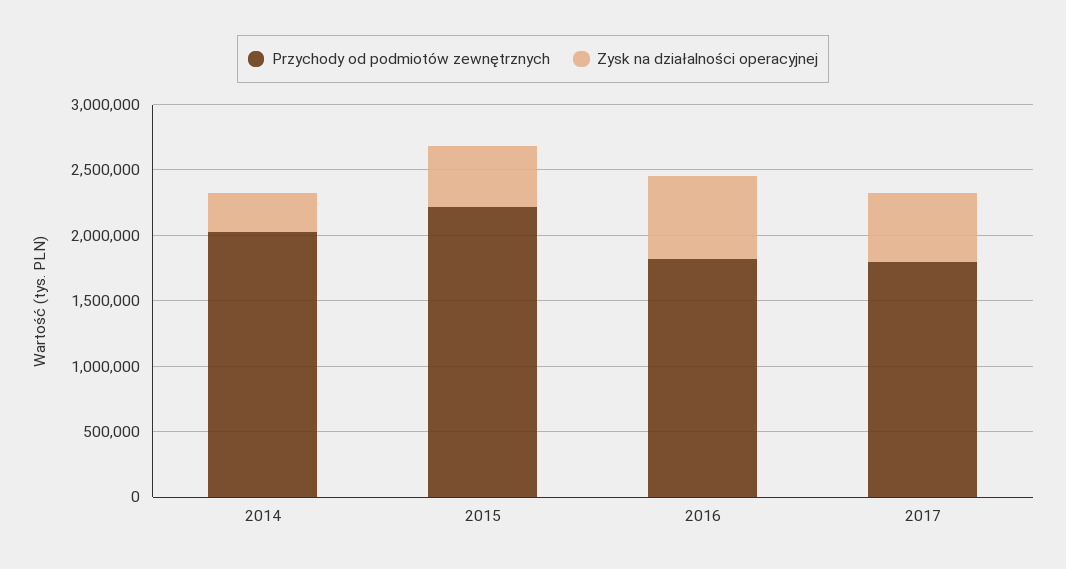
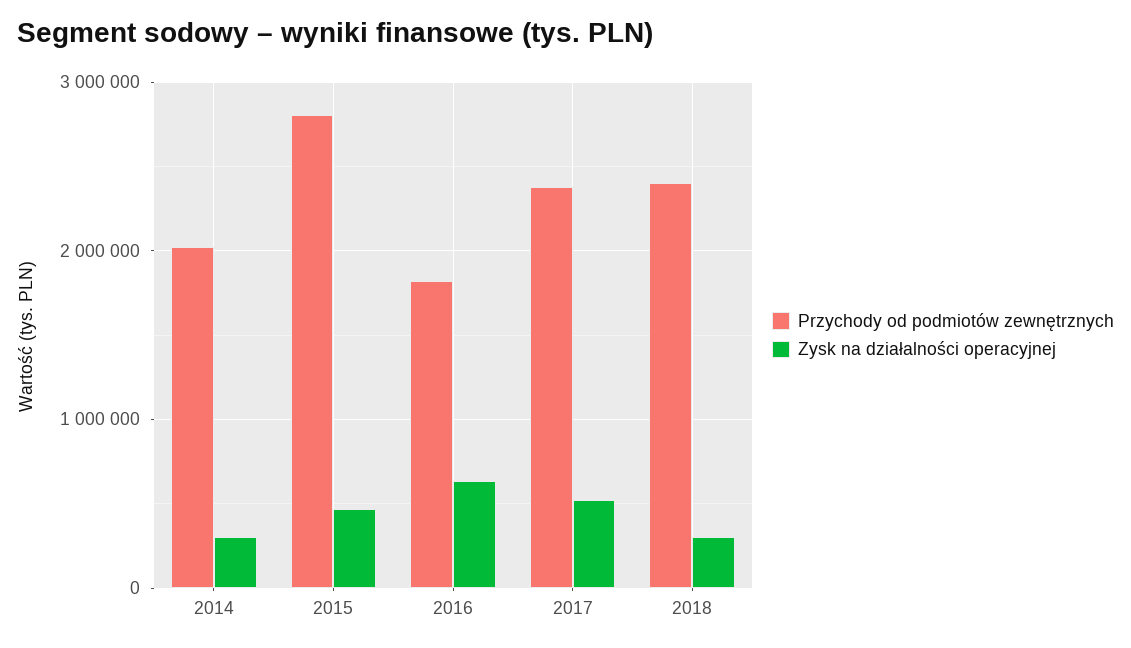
Przychody od podmiotów zewnętrznych, 2015: 2200000 -> 2800000
Przychody od podmiotów zewnętrznych, 2017: 1800000 -> 2400000
Przychody od podmiotów zewnętrznych, 2018: none -> 2400000
Zysk na działalności operacyjnej, 2018: none -> 300000

